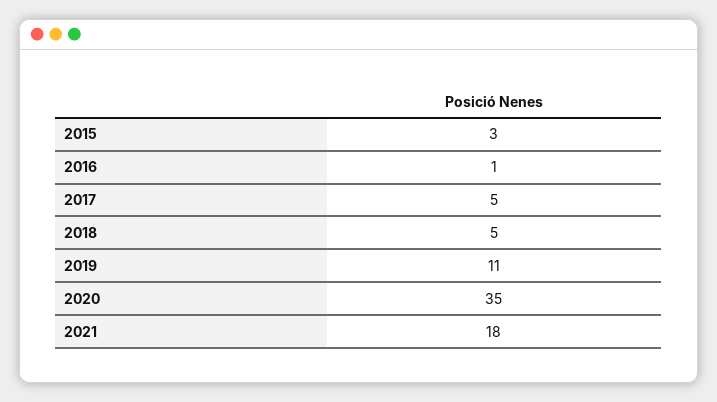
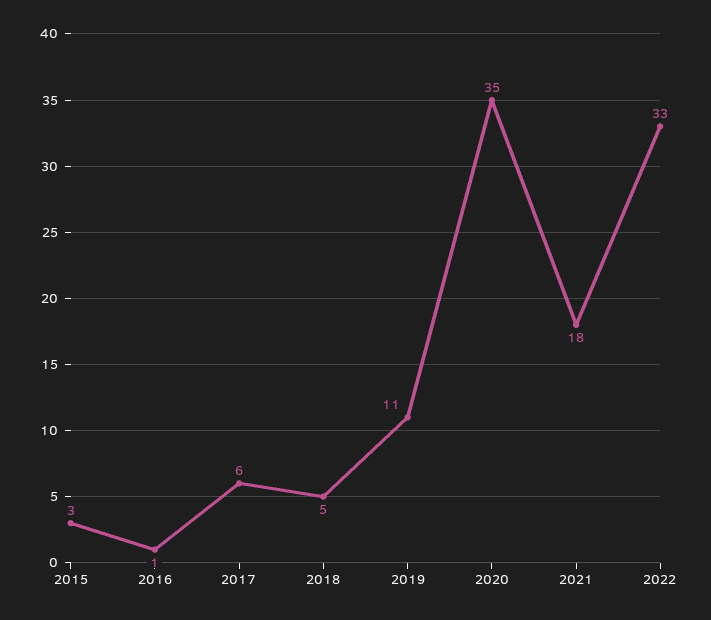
2017: 5 -> 6
2022: none -> 33

